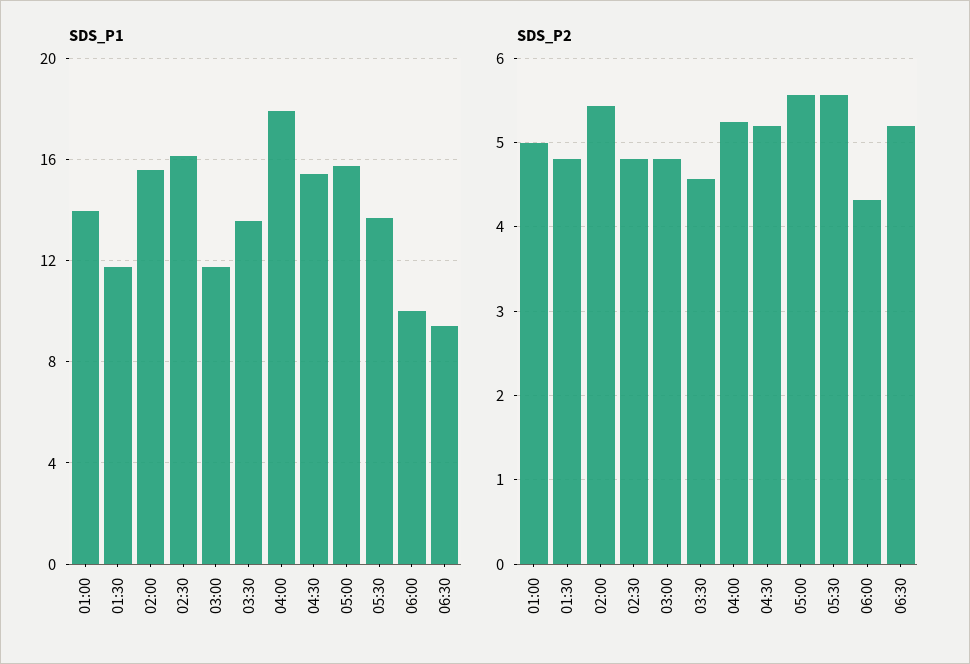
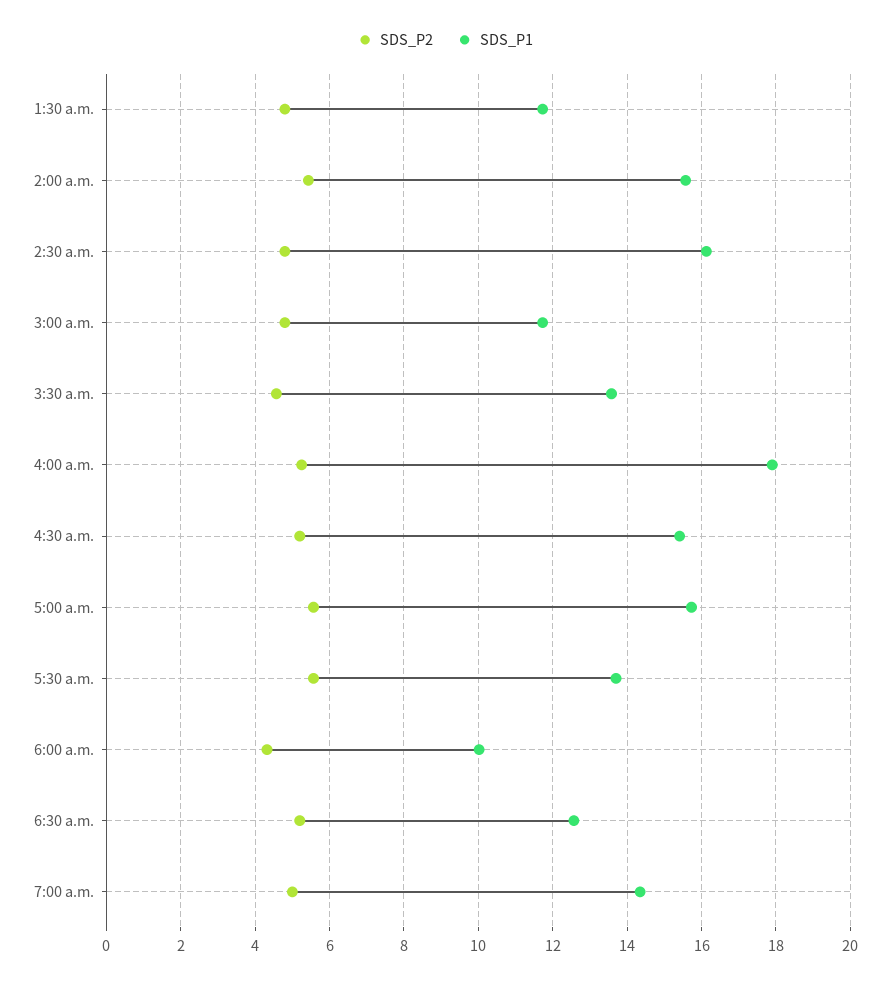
SDS_P1, 01:00: 14 -> none
SDS_P1, 06:30: 9.5 -> 12.6
SDS_P2, 01:00: 5 -> none
SDS_P2, 7:00 a.m.: none -> 5
SDS_P1, 7:00 a.m.: none -> 14.4

